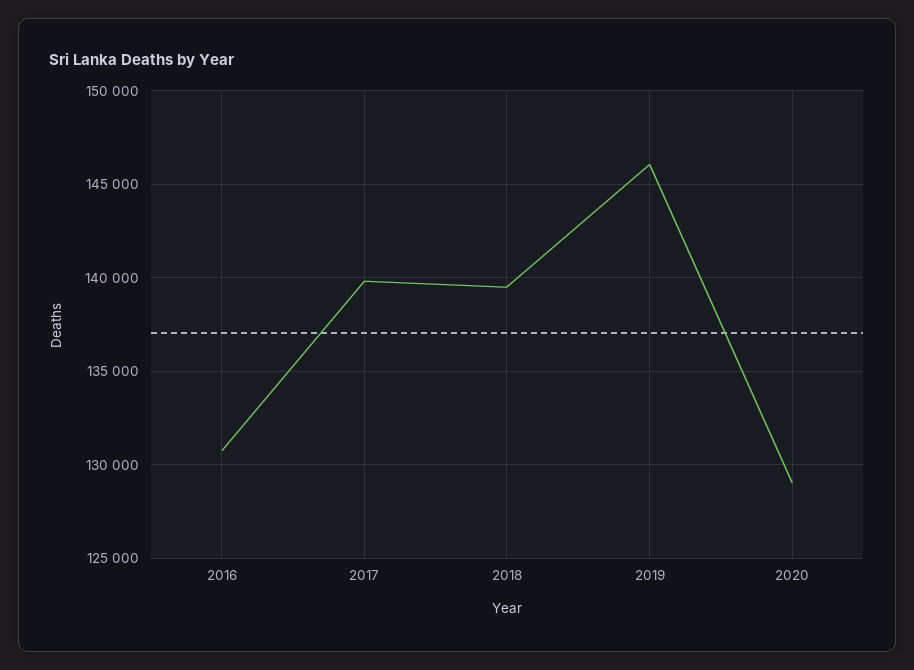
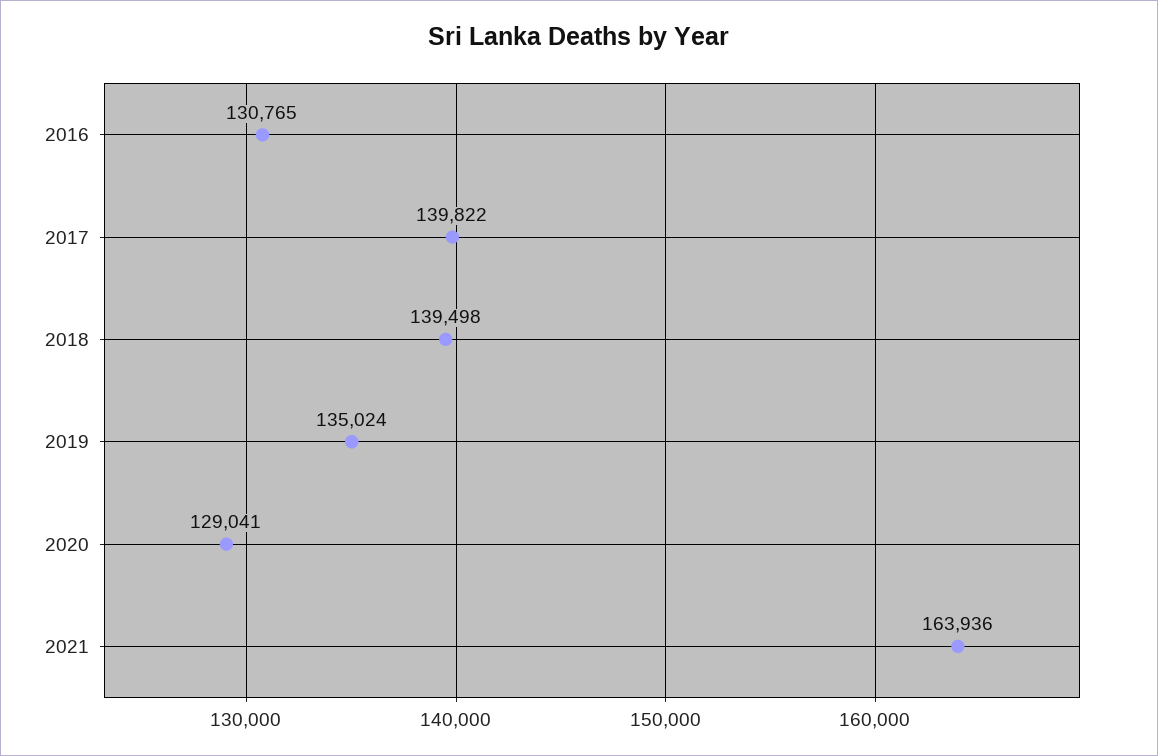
2019: 146000 -> 135024
2021: none -> 163936

